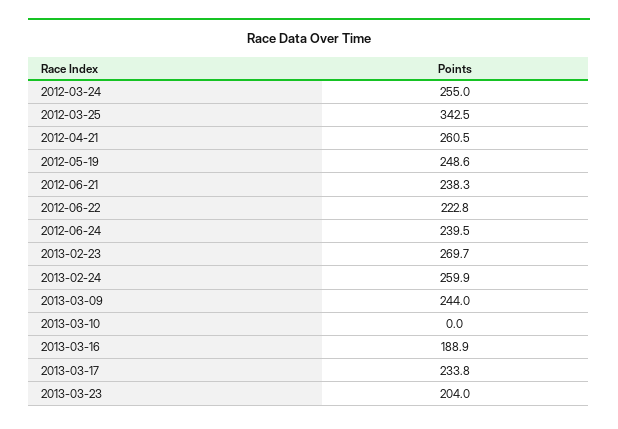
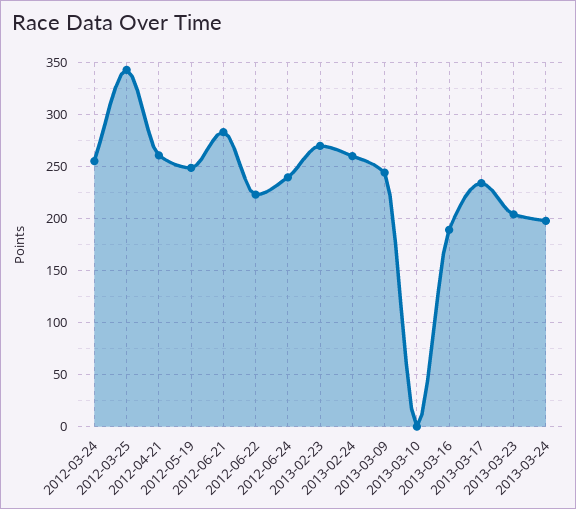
2012-06-21: 238.3 -> 280
2013-03-24: none -> 200

